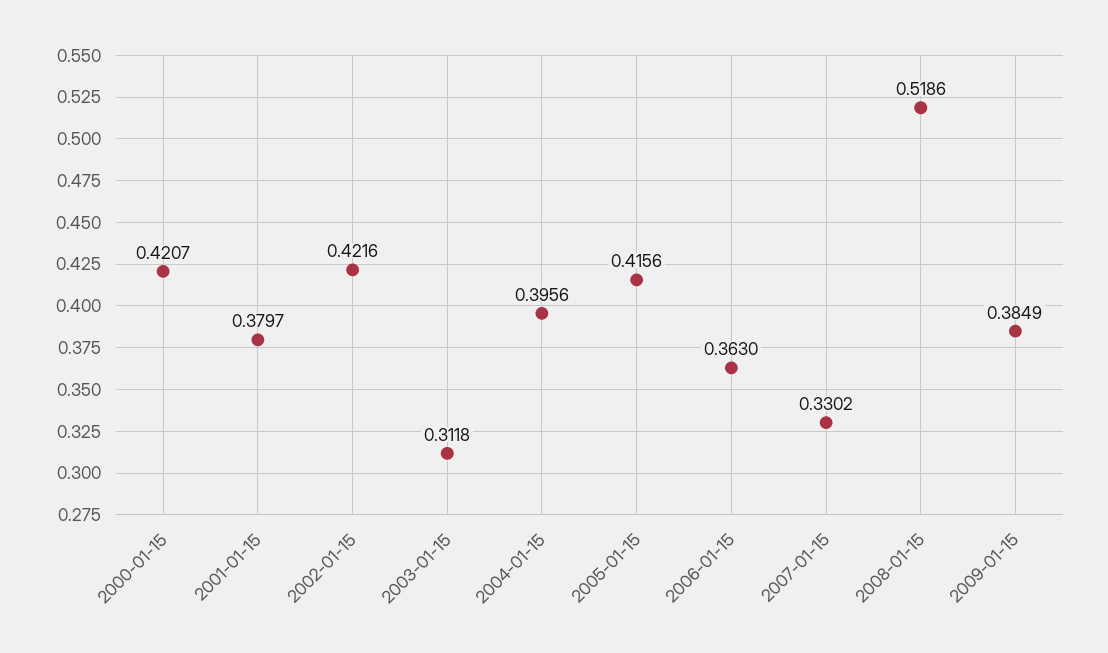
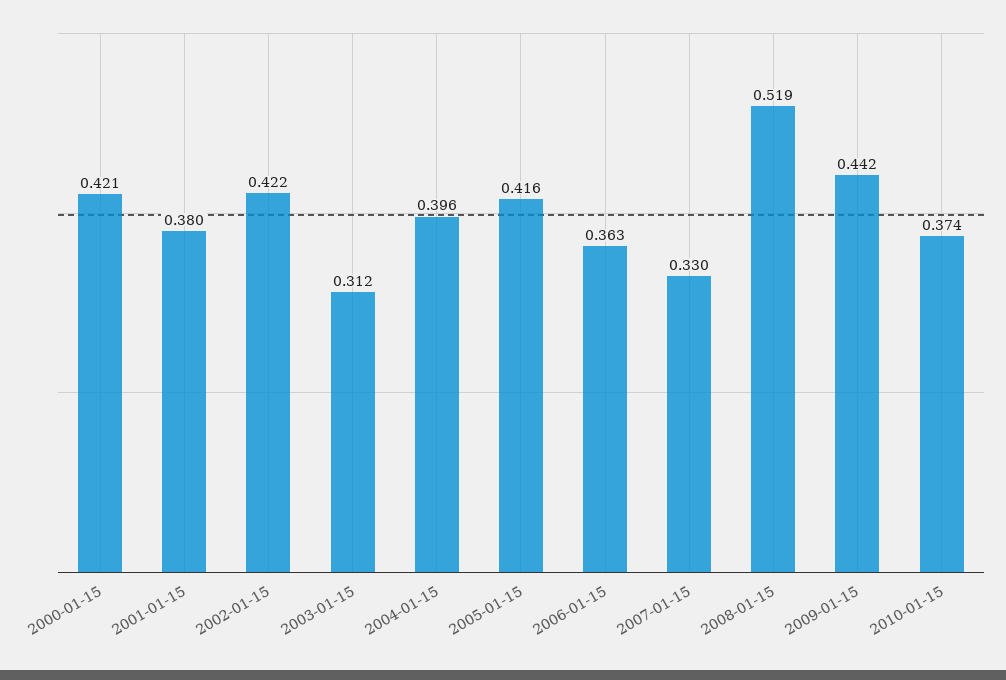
2009-01-15: 0.3849 -> 0.442
2010-01-15: none -> 0.374

